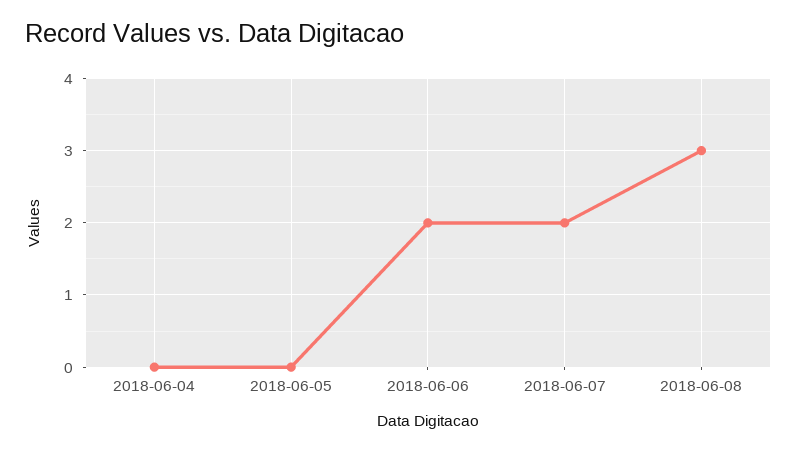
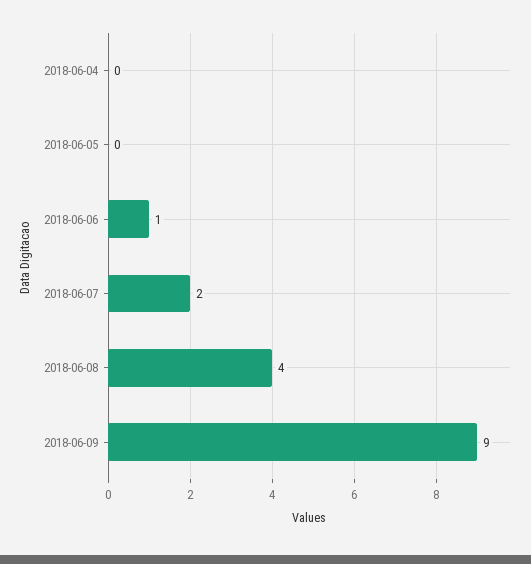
2018-06-06: 2 -> 1
2018-06-08: 3 -> 4
2018-06-09: none -> 9

